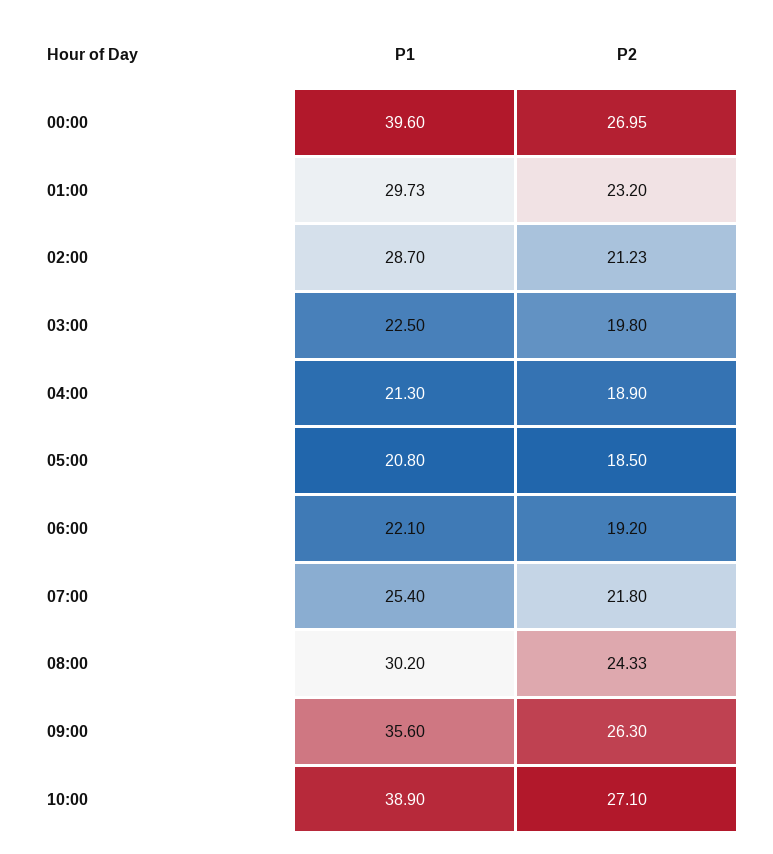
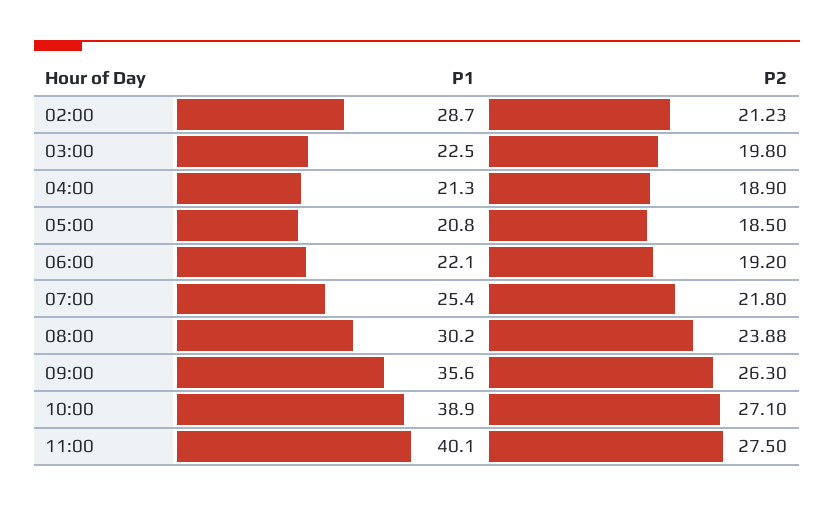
P1, 00:00: 39.6 -> none
P2, 00:00: 26.95 -> none
P1, 01:00: 29.73 -> none
P2, 01:00: 23.2 -> none
P2, 08:00: 24.33 -> 23.88
P1, 11:00: none -> 40.1
P2, 11:00: none -> 27.5

